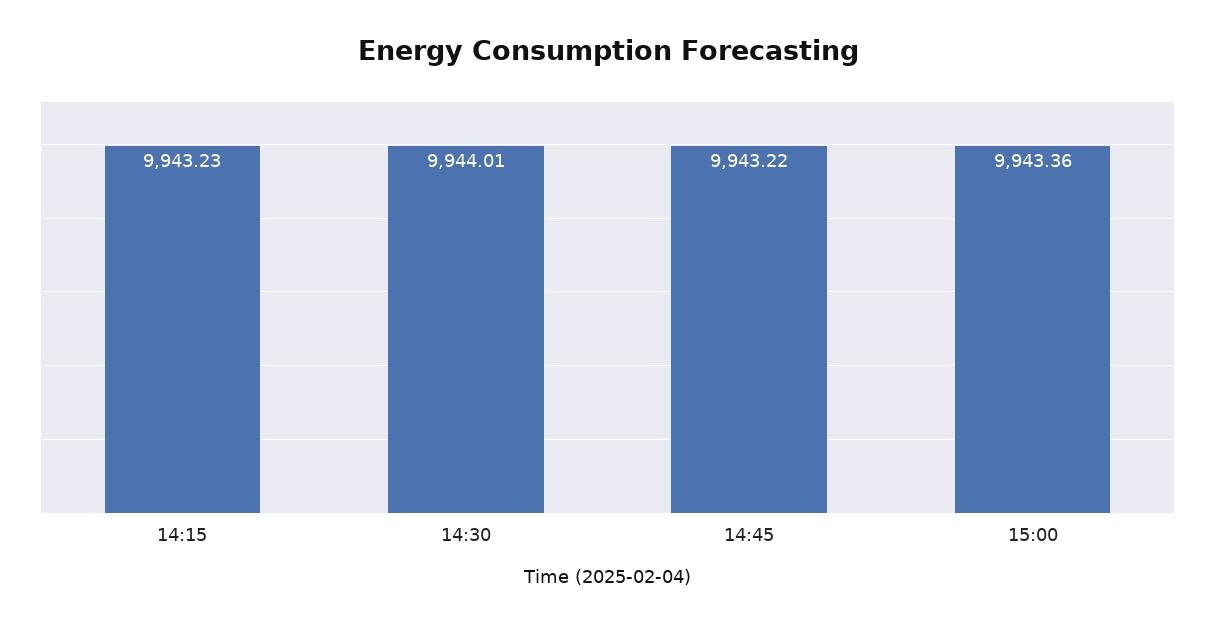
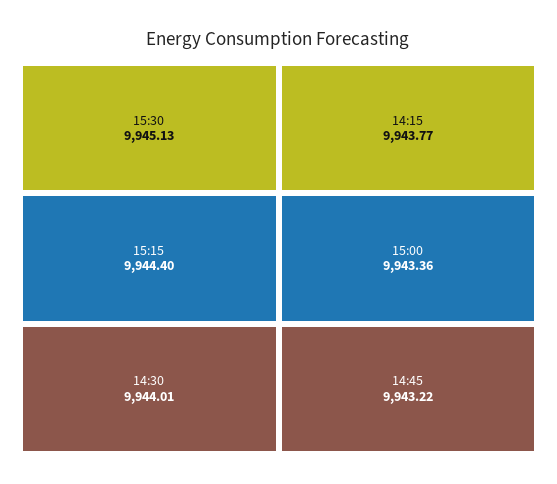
14:15: 9943.23 -> 9943.77
15:30: none -> 9945.13
15:15: none -> 9944.4

